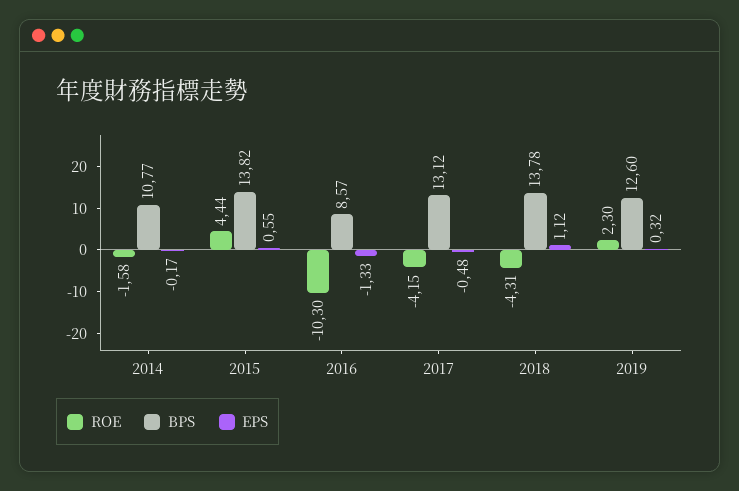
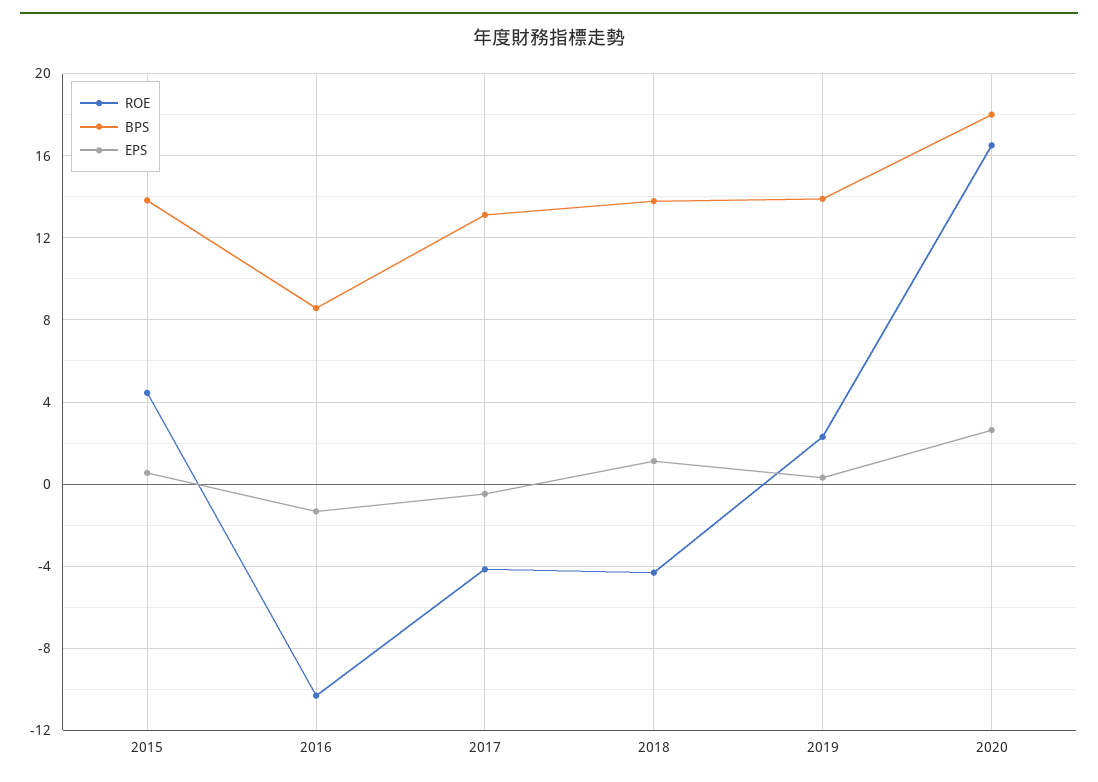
ROE, 2014: -1.58 -> none
BPS, 2014: 10.77 -> none
EPS, 2014: -0.17 -> none
BPS, 2019: 12.6 -> 14
ROE, 2020: none -> 16.5
BPS, 2020: none -> 18
EPS, 2020: none -> 2.5

